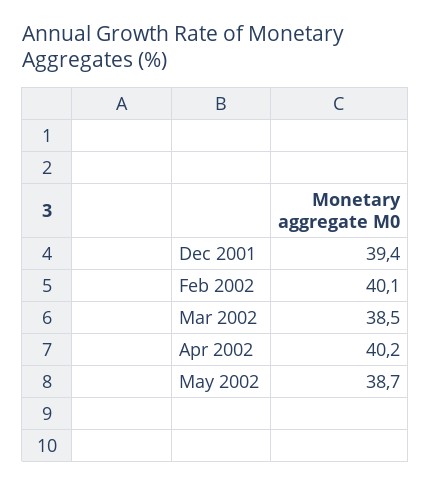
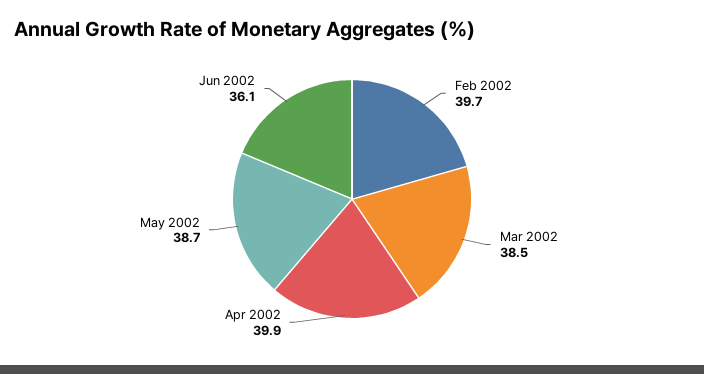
Dec 2001: 39.4 -> none
Feb 2002: 40.1 -> 39.7
Apr 2002: 40.2 -> 39.9
Jun 2002: none -> 36.1

